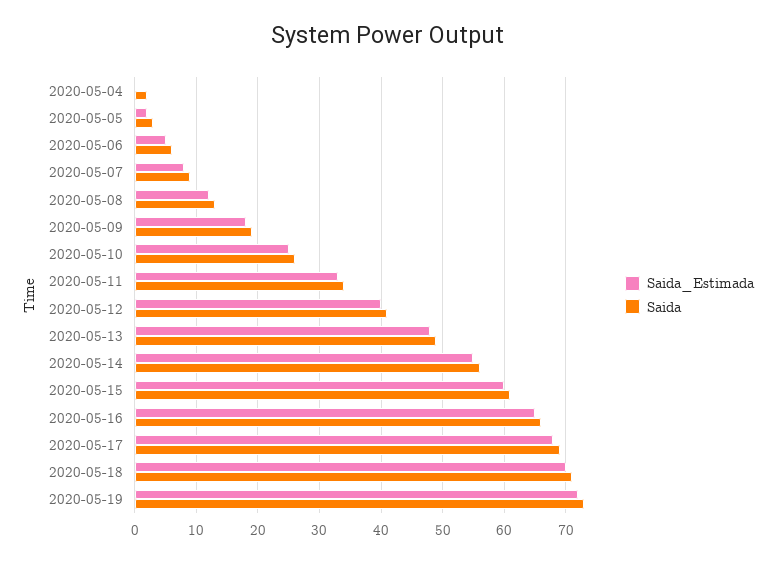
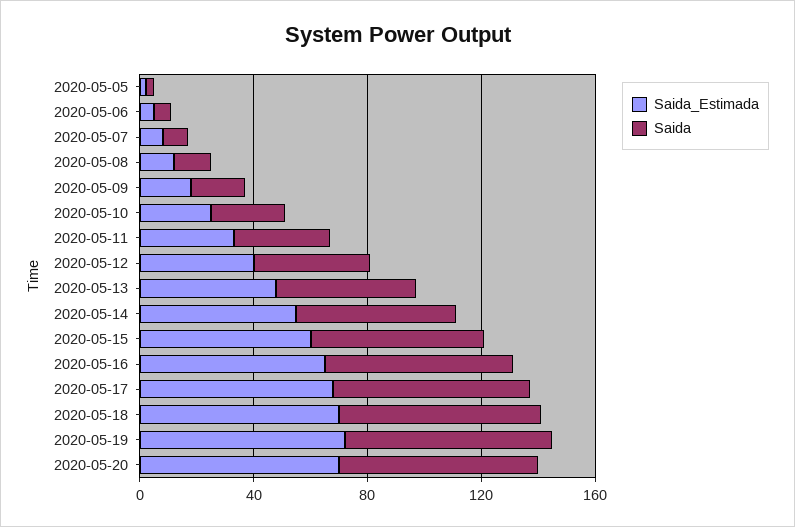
Saida_Estimada, 2020-05-04: 0 -> none
Saida, 2020-05-04: 2 -> none
Saida_Estimada, 2020-05-20: none -> 70
Saida, 2020-05-20: none -> 70

